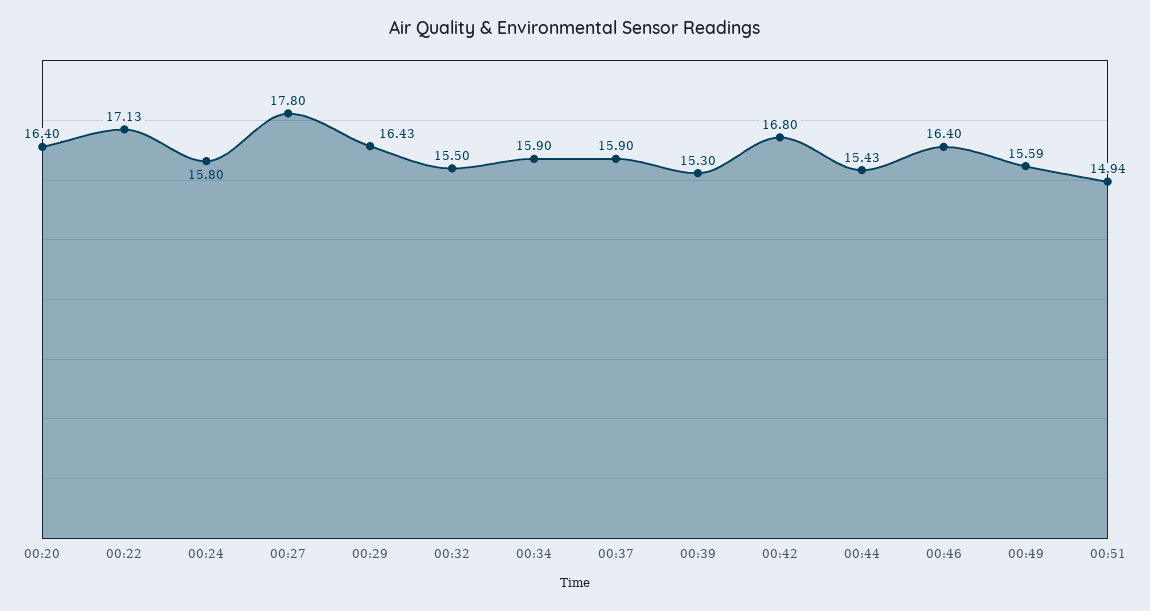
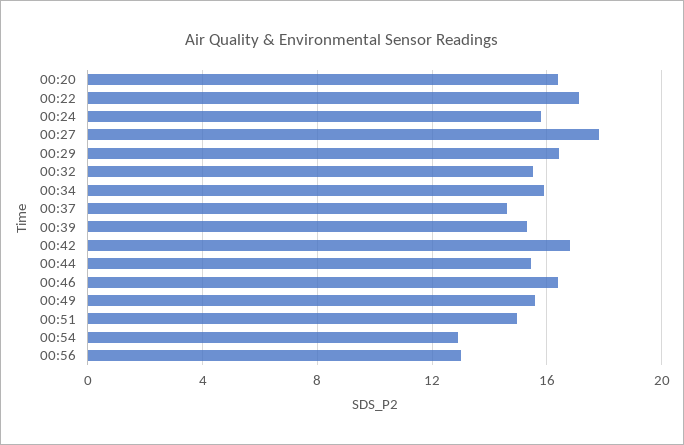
00:37: 15.9 -> 14.5
00:54: none -> 13
00:56: none -> 13

